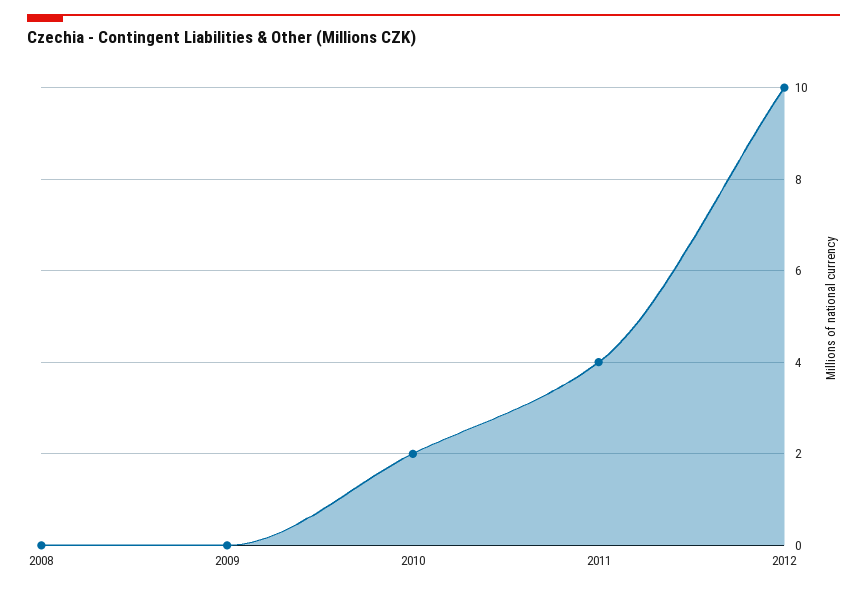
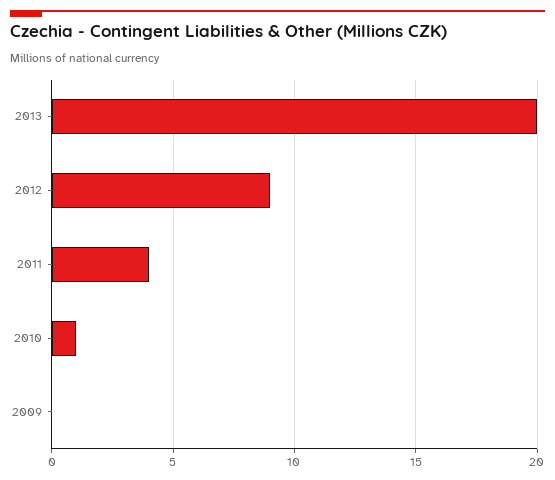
2008: 0 -> none
2010: 2 -> 1
2012: 10 -> 9
2013: none -> 20

